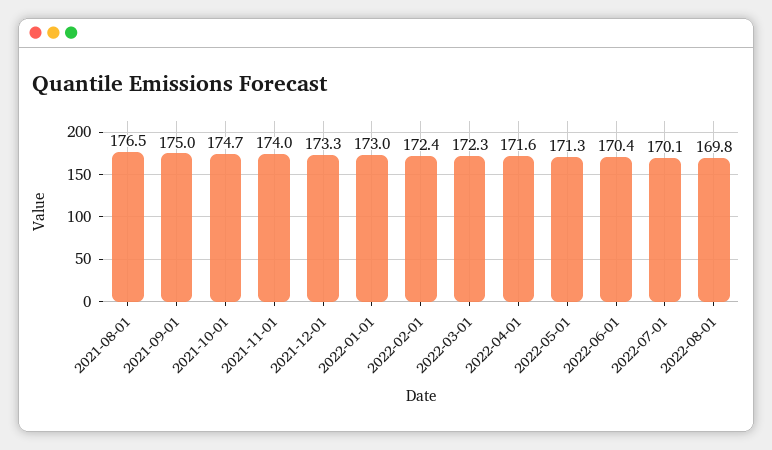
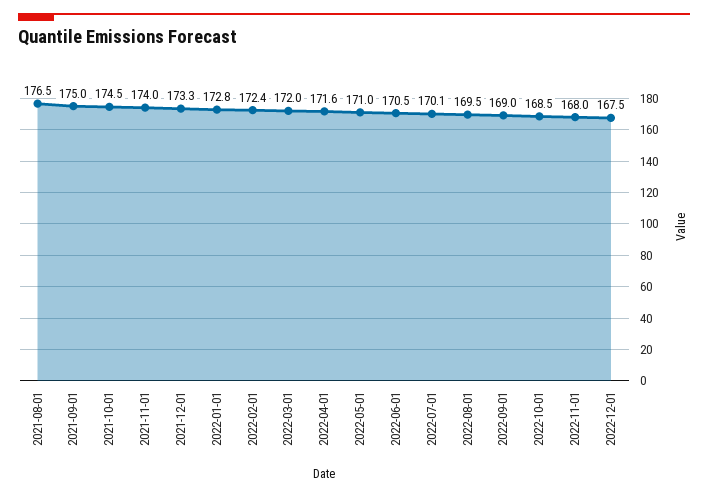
2021-10-01: 174.7 -> 174.5
2022-01-01: 173 -> 172.8
2022-03-01: 172.3 -> 172
2022-05-01: 171.3 -> 171
2022-06-01: 170.4 -> 170.5
2022-08-01: 169.8 -> 169.5
2022-09-01: none -> 169
2022-10-01: none -> 168.5
2022-11-01: none -> 168
2022-12-01: none -> 167.5

